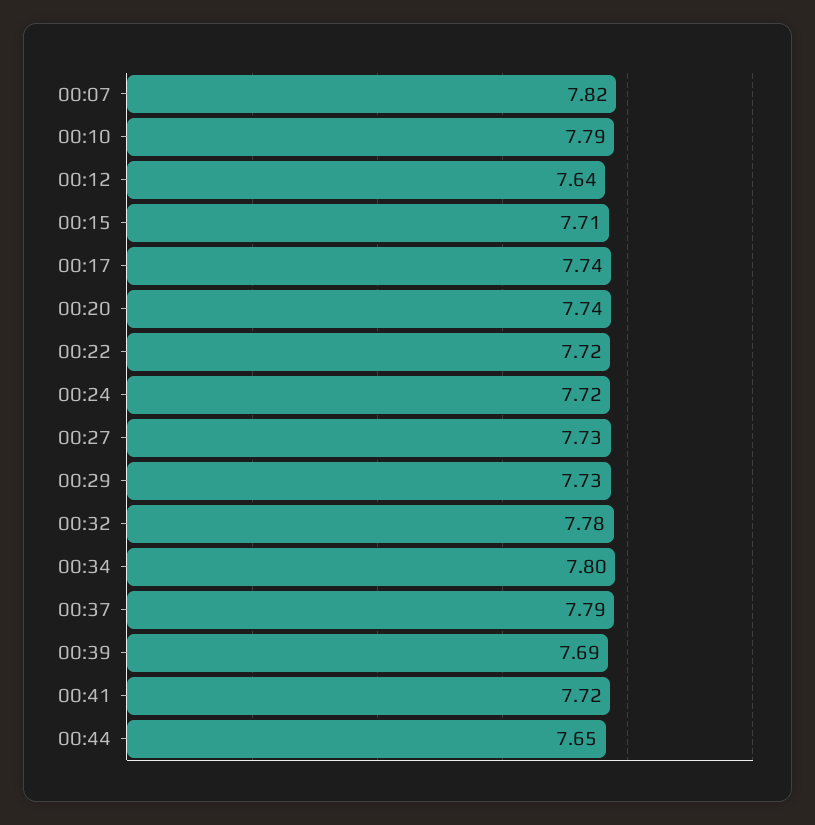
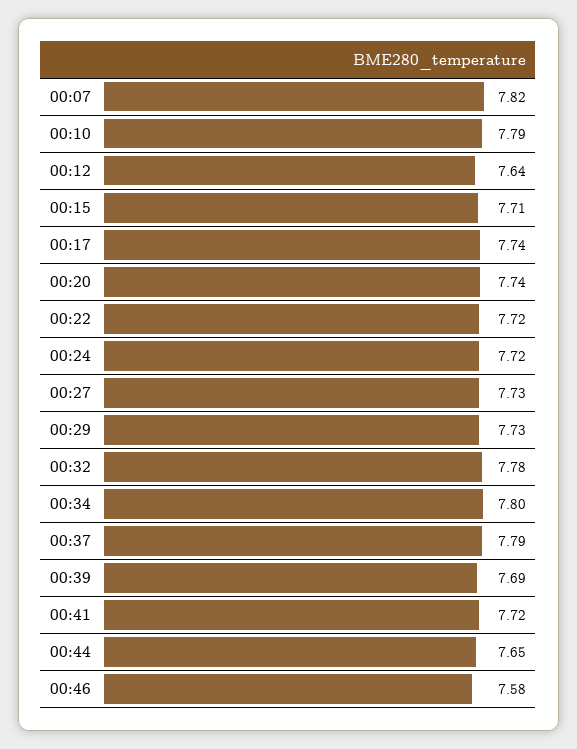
00:46: none -> 7.58

